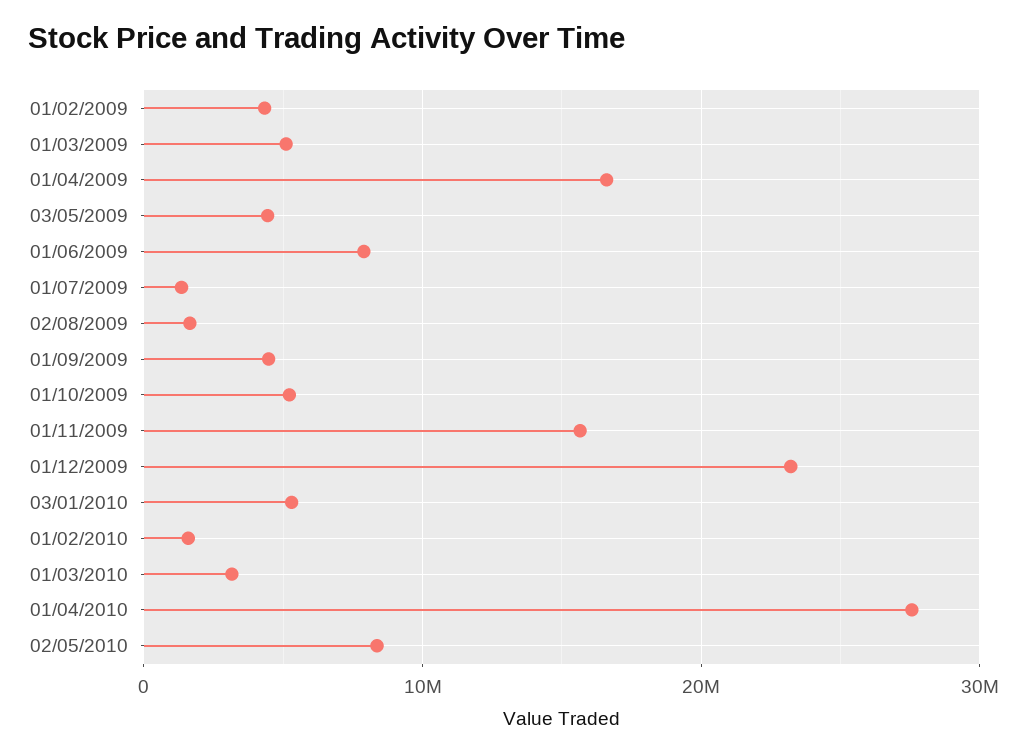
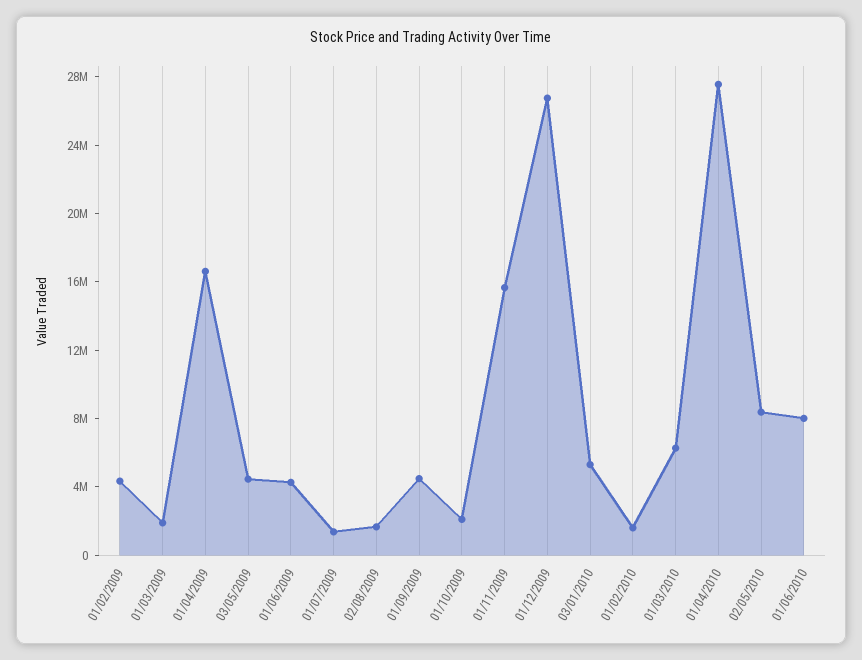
01/03/2009: 5000000 -> 2000000
01/06/2009: 8000000 -> 4000000
01/10/2009: 5000000 -> 2000000
01/12/2009: 23000000 -> 27000000
01/03/2010: 3000000 -> 6000000
01/06/2010: none -> 8000000

